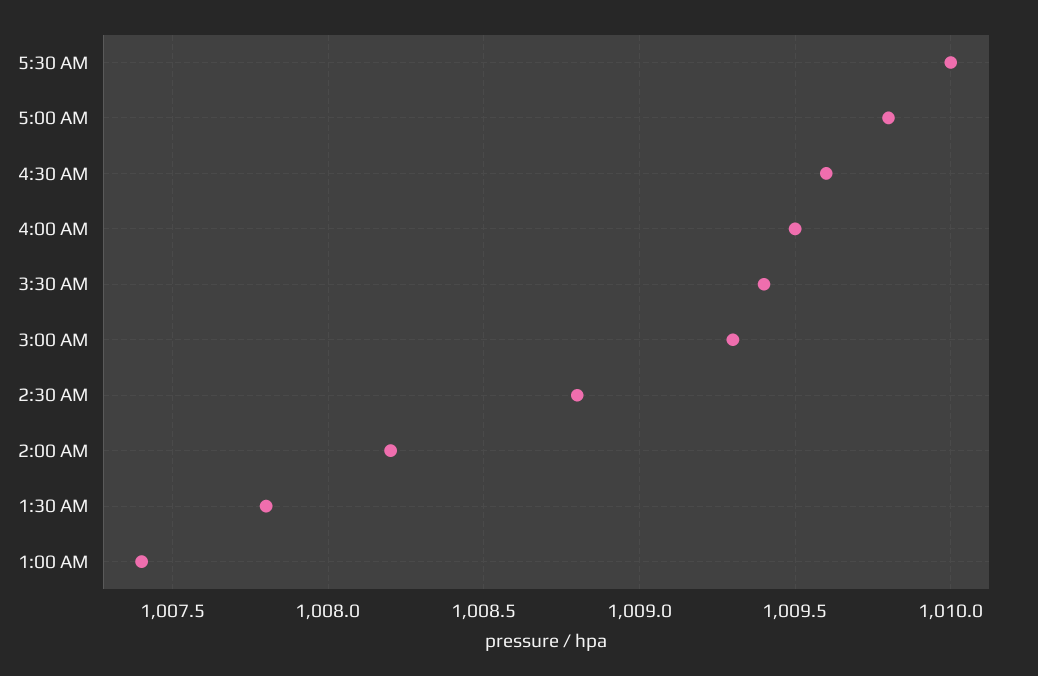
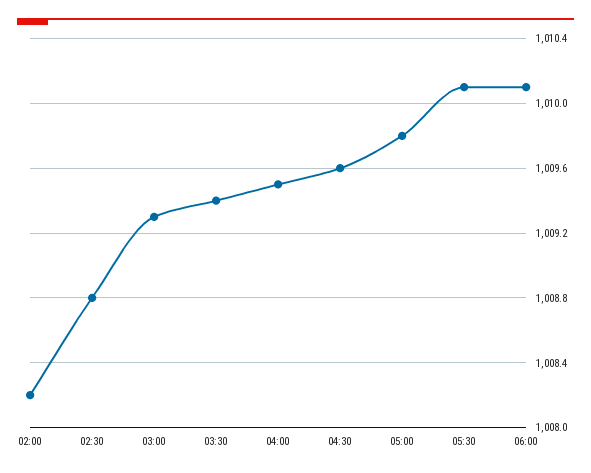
5:30 AM: 1010 -> 1010.1
1:30 AM: 1007.8 -> none
1:00 AM: 1007.4 -> none
06:00: none -> 1010.1

